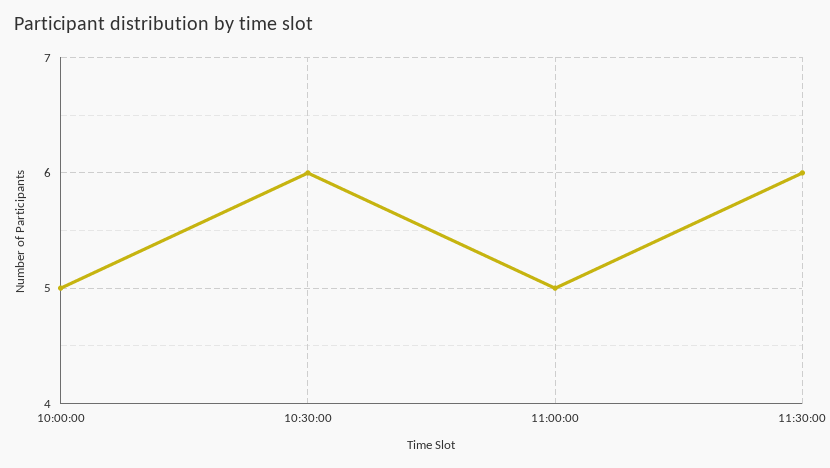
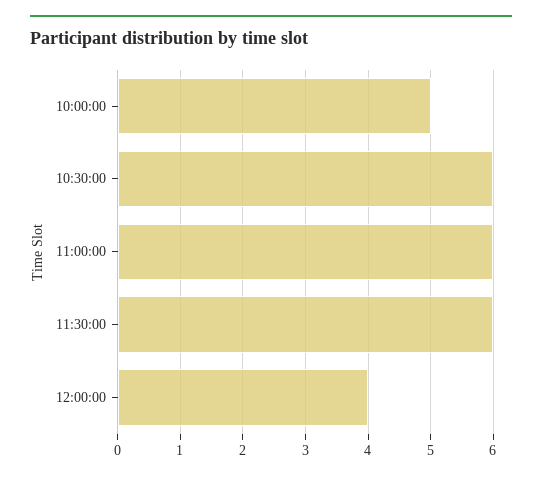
11:00:00: 5 -> 6
12:00:00: none -> 4

